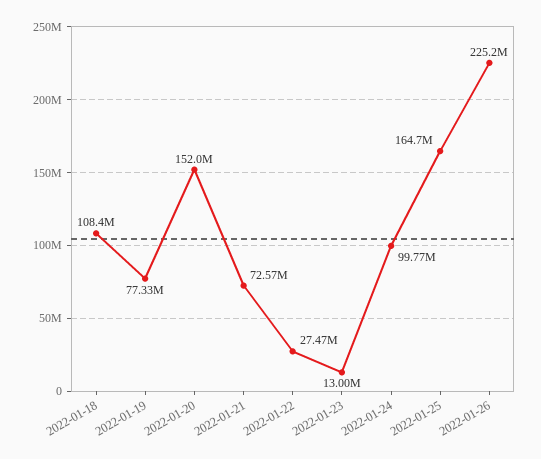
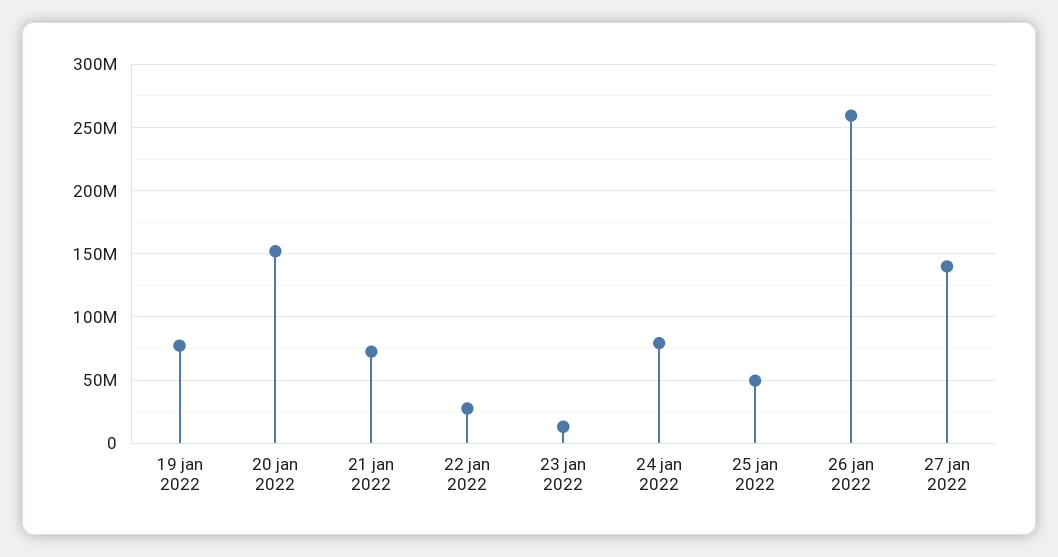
2022-01-18: 108400000 -> none
2022-01-24: 99770000 -> 80000000
2022-01-25: 164700000 -> 50000000
2022-01-26: 225200000 -> 260000000
27 jan 2022: none -> 140000000

